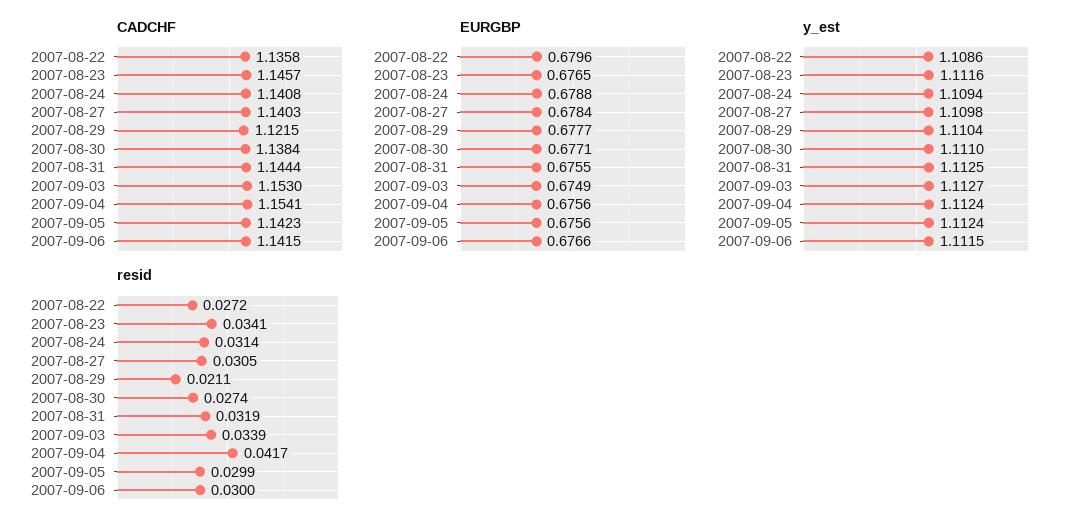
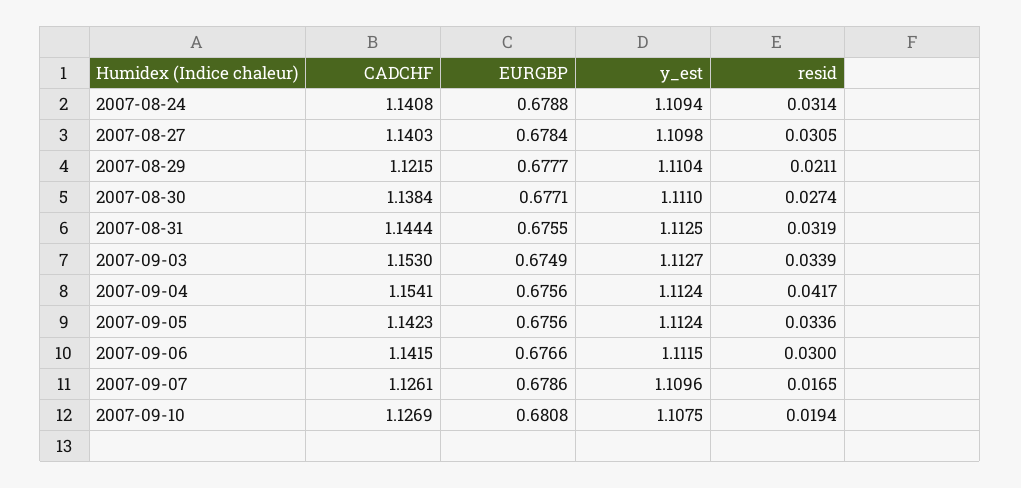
CADCHF, 2007-08-22: 1.1358 -> none
CADCHF, 2007-08-23: 1.1457 -> none
EURGBP, 2007-08-22: 0.6796 -> none
EURGBP, 2007-08-23: 0.6765 -> none
y_est, 2007-08-22: 1.1086 -> none
y_est, 2007-08-23: 1.1116 -> none
resid, 2007-08-22: 0.0272 -> none
resid, 2007-08-23: 0.0341 -> none
resid, 2007-09-05: 0.0299 -> 0.0336
CADCHF, 2007-09-07: none -> 1.1261
EURGBP, 2007-09-07: none -> 0.6786
y_est, 2007-09-07: none -> 1.1096
resid, 2007-09-07: none -> 0.0165
CADCHF, 2007-09-10: none -> 1.1269
EURGBP, 2007-09-10: none -> 0.6808
y_est, 2007-09-10: none -> 1.1075
resid, 2007-09-10: none -> 0.0194

